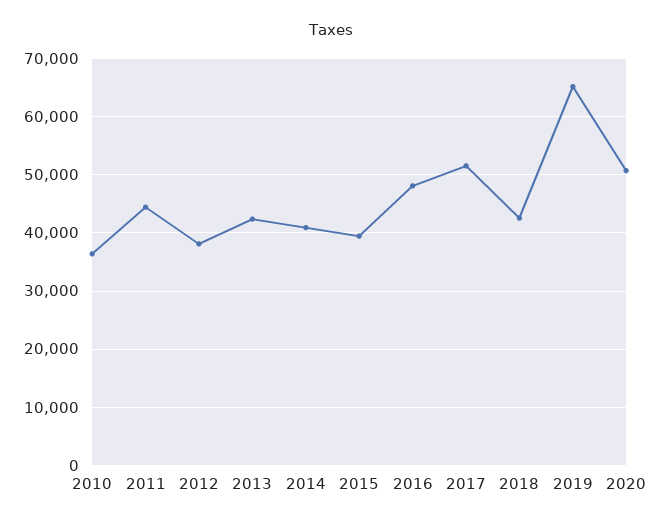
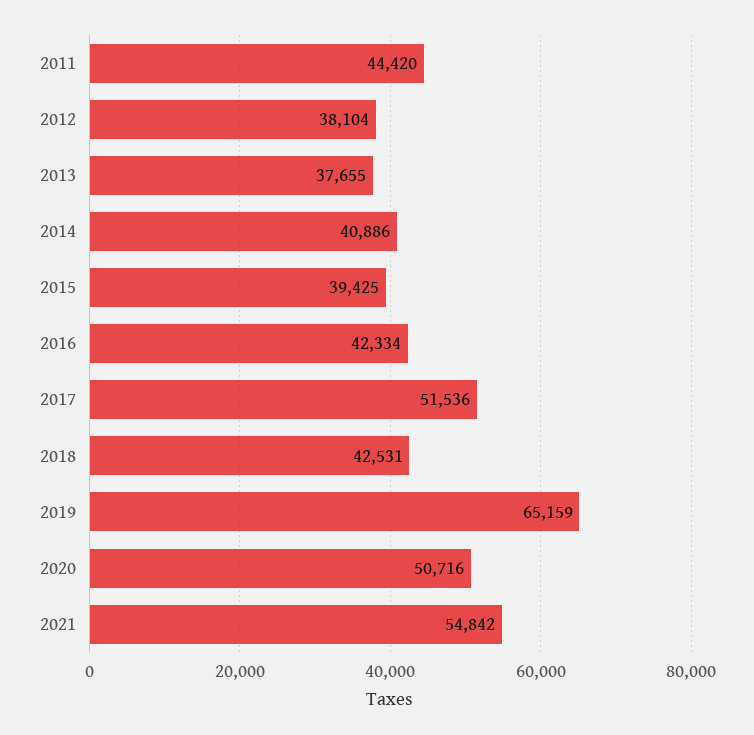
2010: 36000 -> none
2013: 42000 -> 37655
2016: 48000 -> 42334
2021: none -> 54842

